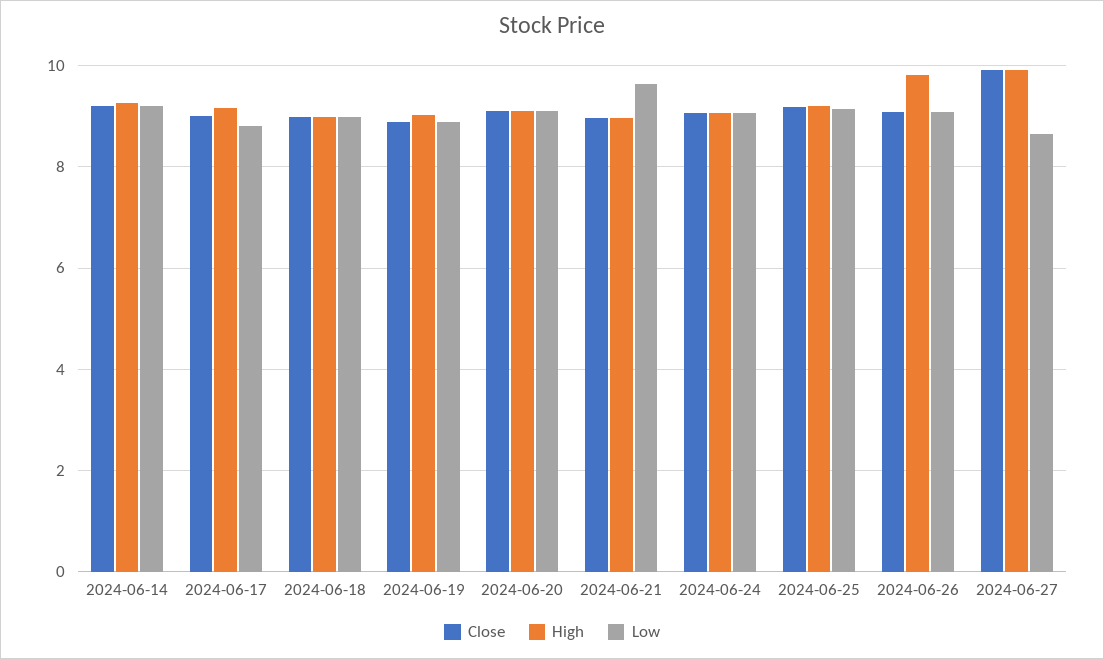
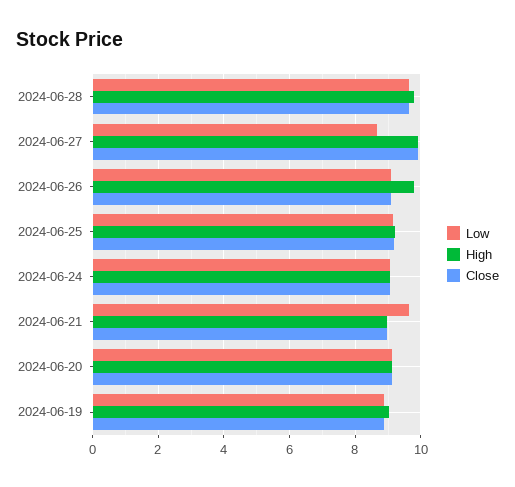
Close, 2024-06-14: 9.2 -> none
High, 2024-06-14: 9.2 -> none
Low, 2024-06-14: 9.2 -> none
Close, 2024-06-17: 9 -> none
High, 2024-06-17: 9.2 -> none
Low, 2024-06-17: 8.8 -> none
Close, 2024-06-18: 9 -> none
High, 2024-06-18: 9 -> none
Low, 2024-06-18: 9 -> none
Low, 2024-06-28: none -> 9.6
High, 2024-06-28: none -> 9.8
Close, 2024-06-28: none -> 9.6

